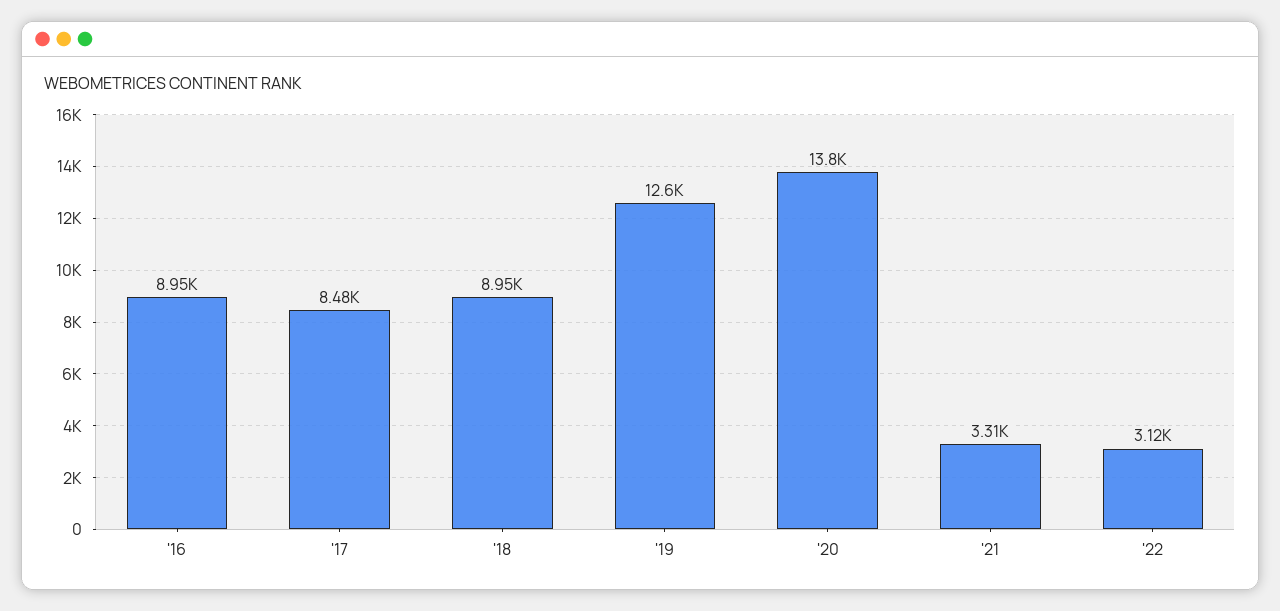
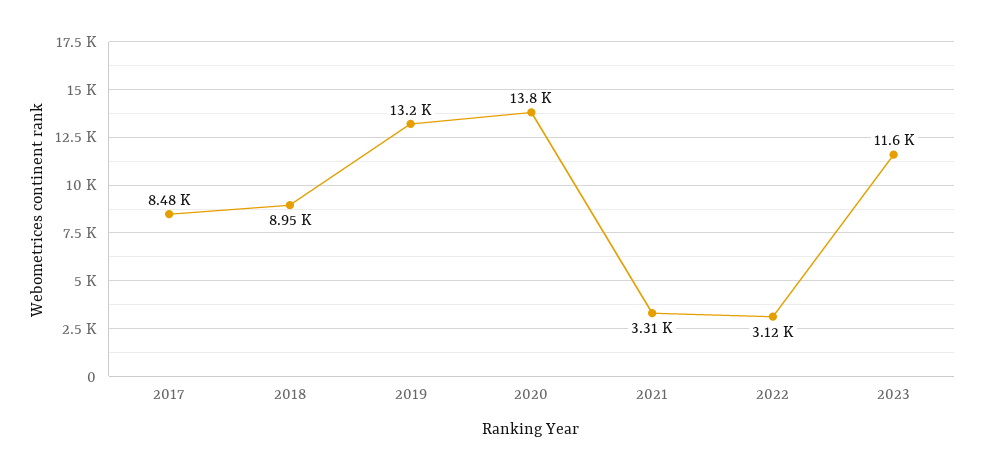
'16: 8950 -> none
'19: 12600 -> 13200
2023: none -> 11600

